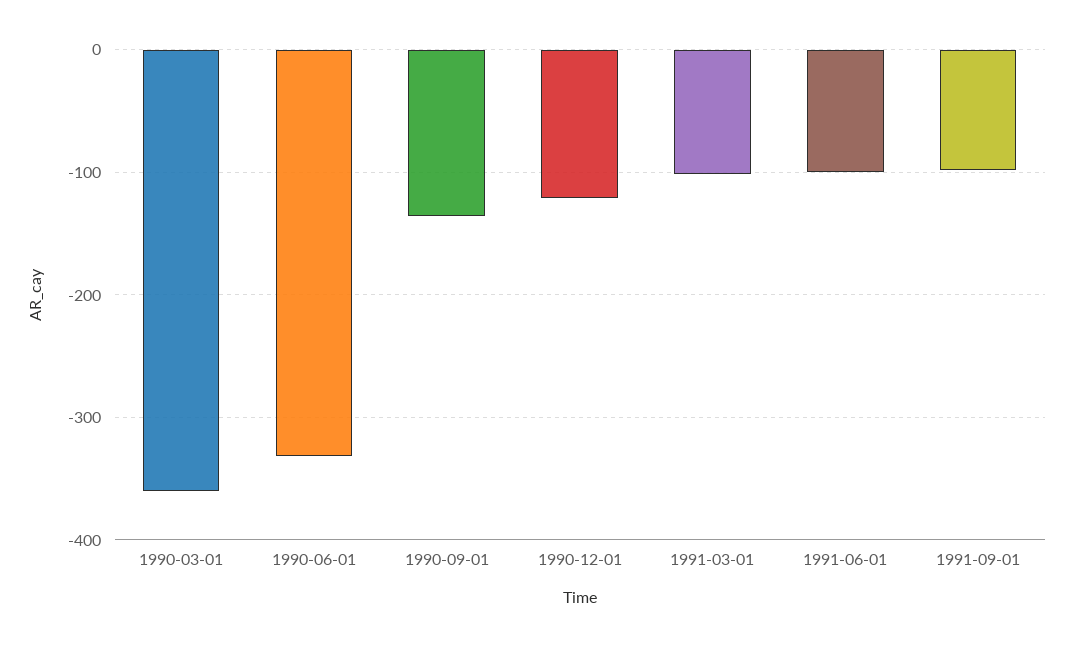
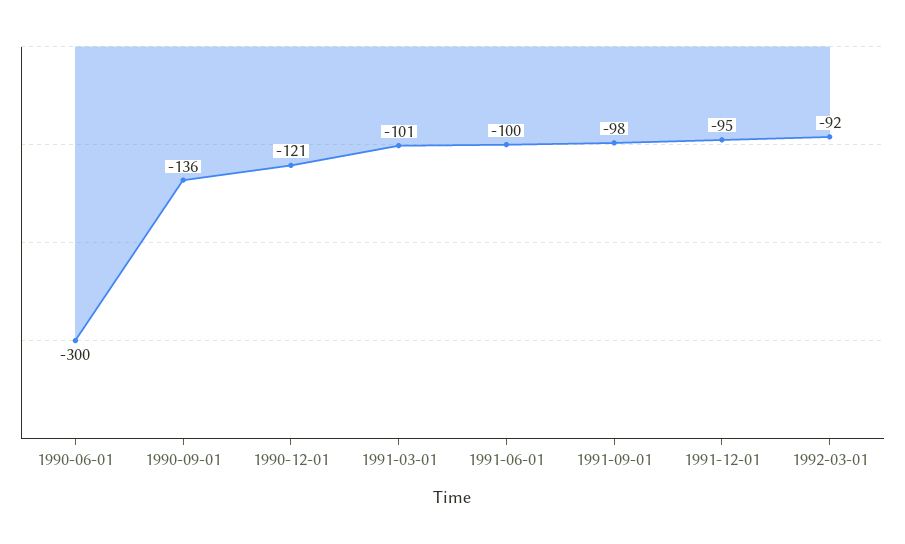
1990-03-01: -360 -> none
1990-06-01: -330 -> -300
1991-12-01: none -> -95
1992-03-01: none -> -92

